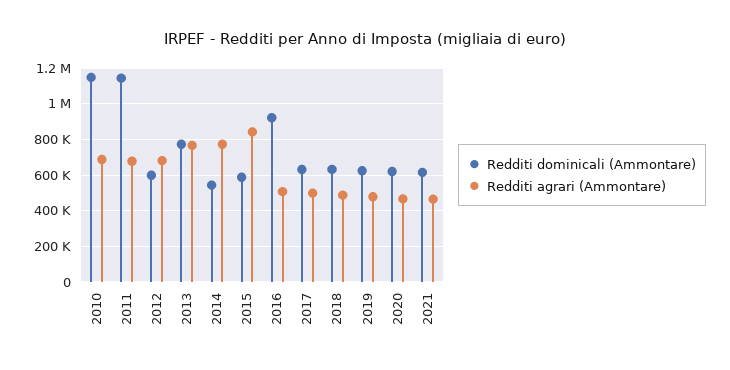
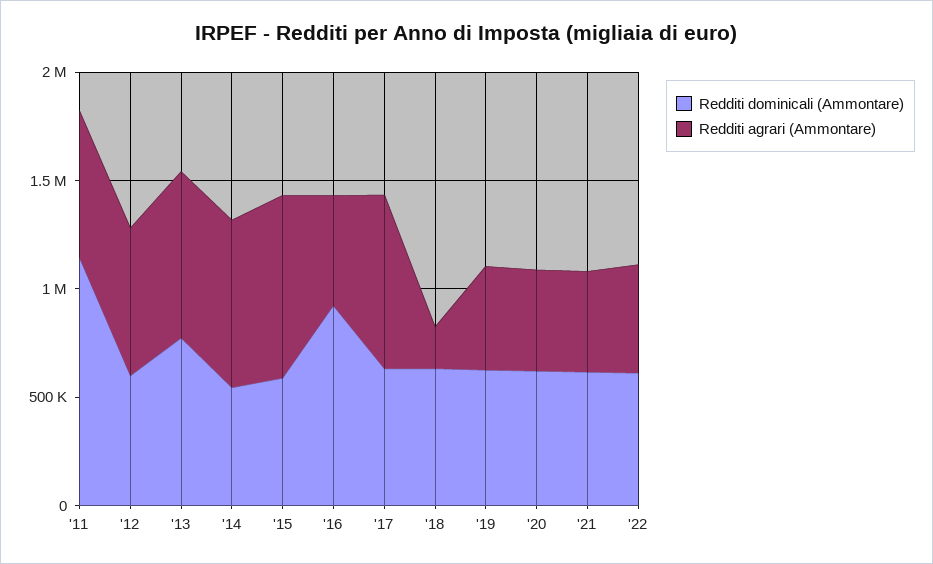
Redditi dominicali (Ammontare), 2010: 1150000 -> none
Redditi agrari (Ammontare), 2010: 700000 -> none
Redditi agrari (Ammontare), 2017: 500000 -> 800000
Redditi agrari (Ammontare), 2018: 500000 -> 200000
Redditi dominicali (Ammontare), '22: none -> 600000
Redditi agrari (Ammontare), '22: none -> 500000

